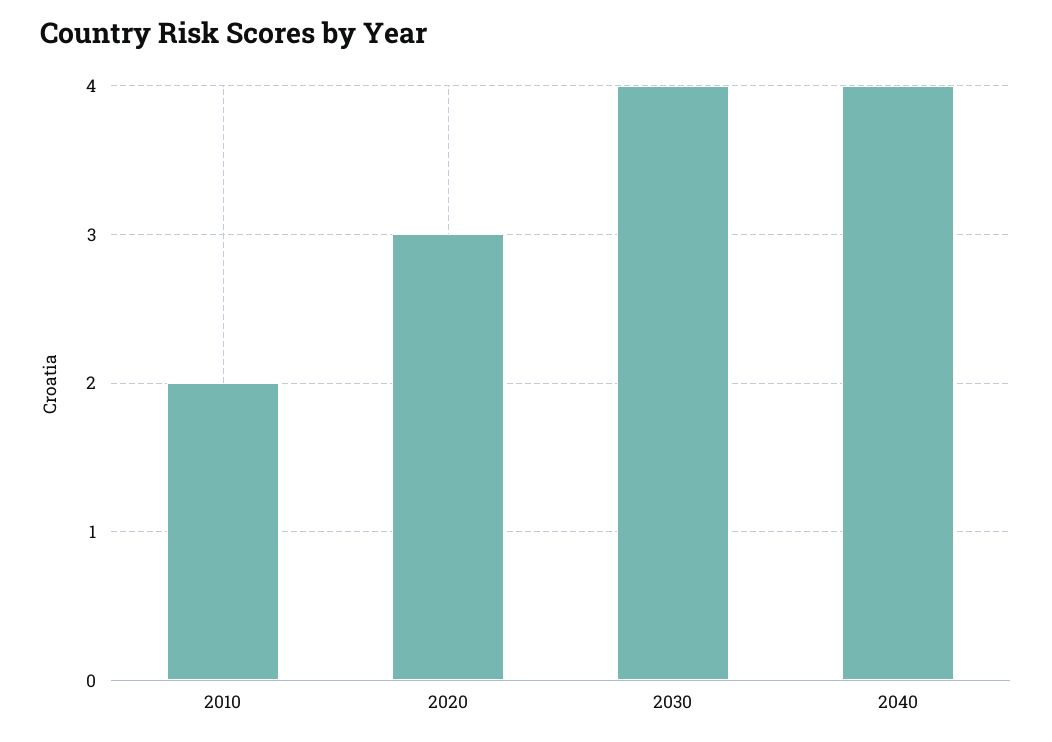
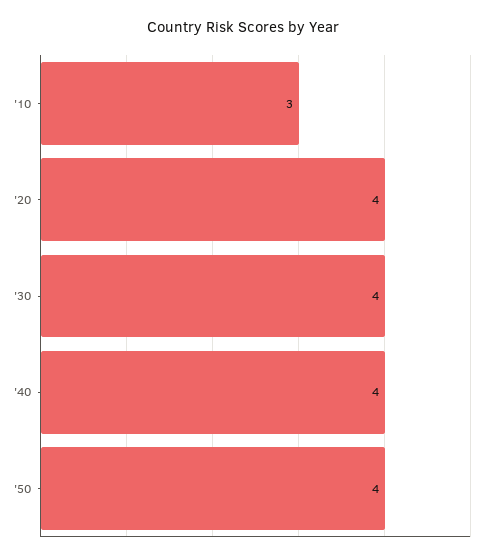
2010: 2 -> 3
2020: 3 -> 4
'50: none -> 4

